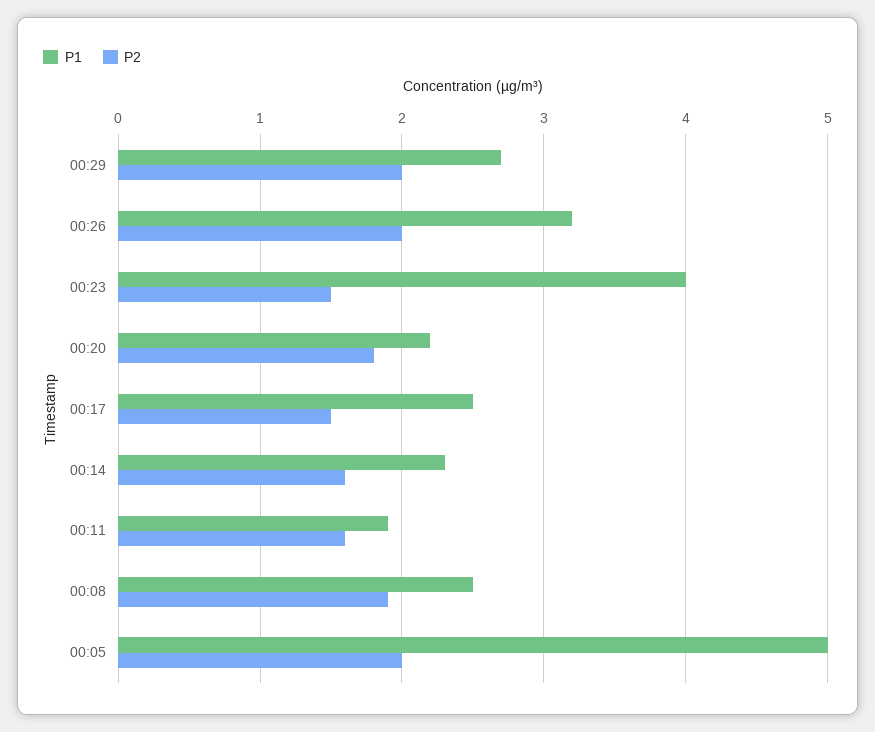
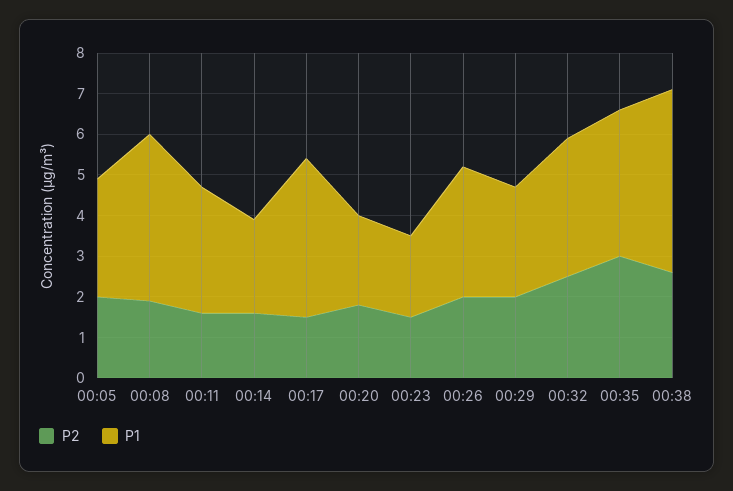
P1, 00:23: 4 -> 2
P1, 00:17: 2.5 -> 4
P1, 00:11: 1.9 -> 3
P1, 00:08: 2.5 -> 4
P1, 00:05: 5 -> 3
P2, 00:32: none -> 2.5
P1, 00:32: none -> 3.5
P2, 00:35: none -> 3
P1, 00:35: none -> 3.5
P2, 00:38: none -> 2.5
P1, 00:38: none -> 4.5

